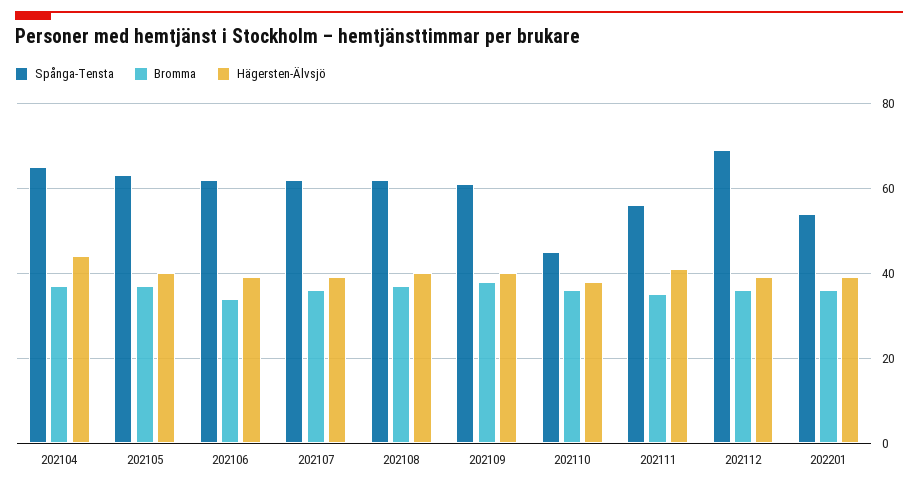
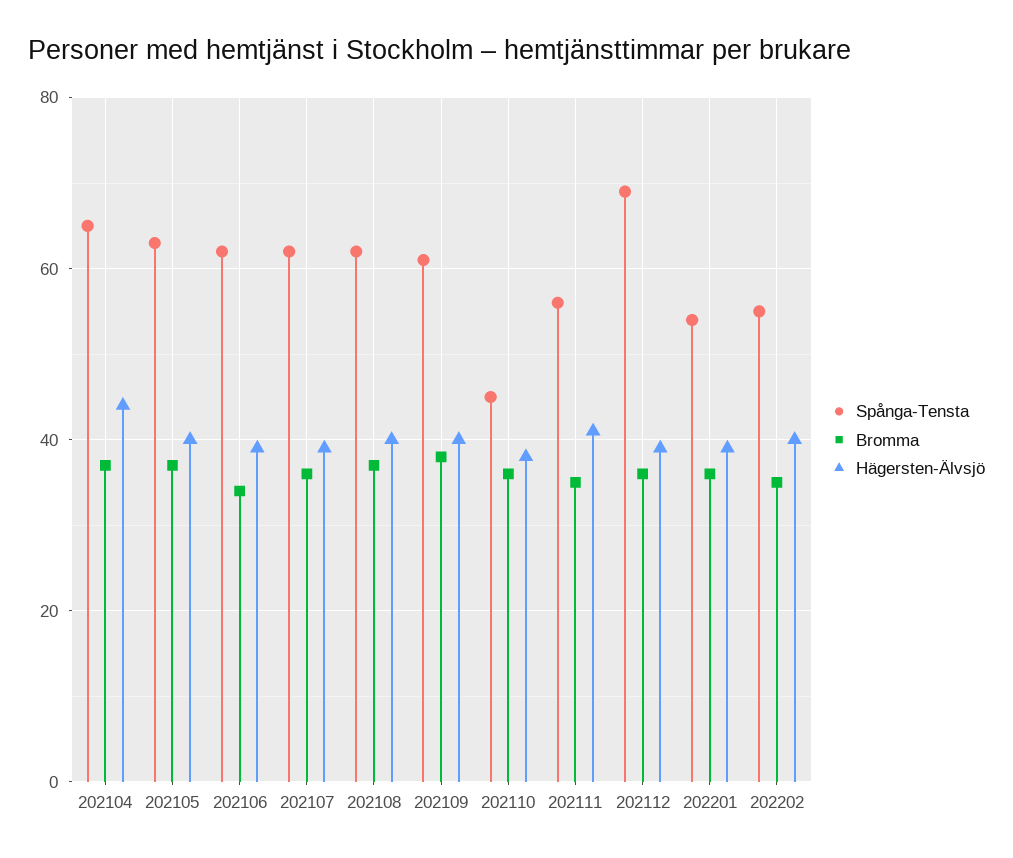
Spånga-Tensta, 202202: none -> 55
Bromma, 202202: none -> 35
Hägersten-Älvsjö, 202202: none -> 40

